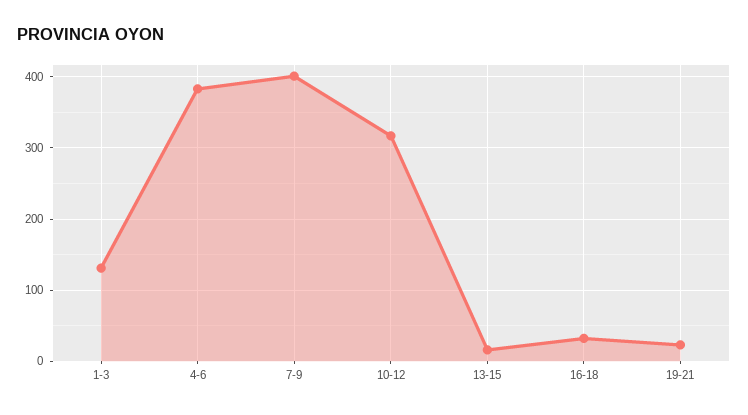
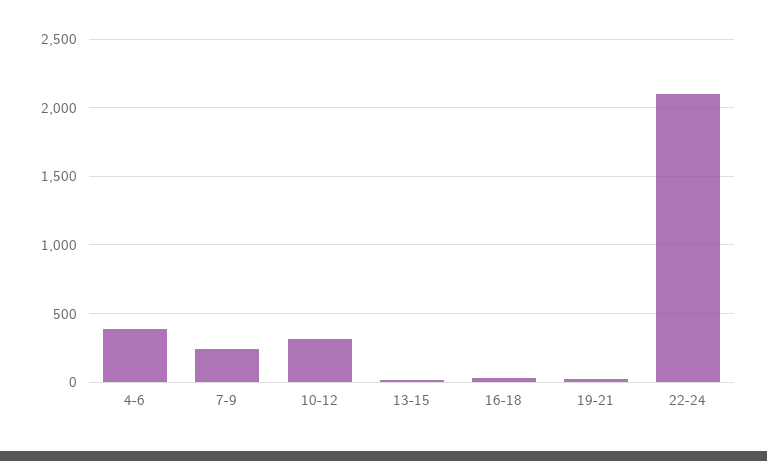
1-3: 130 -> none
7-9: 400 -> 250
22-24: none -> 2100

